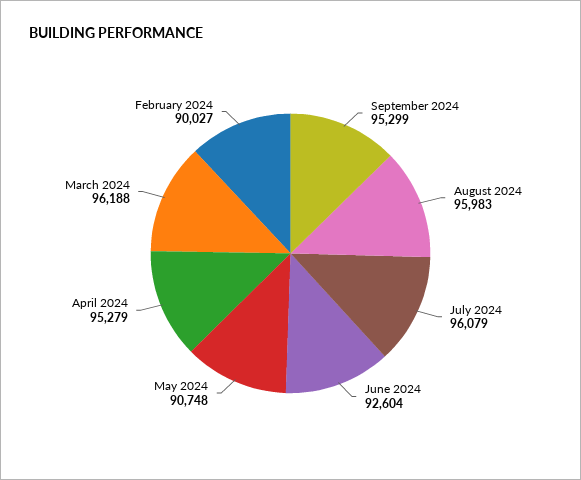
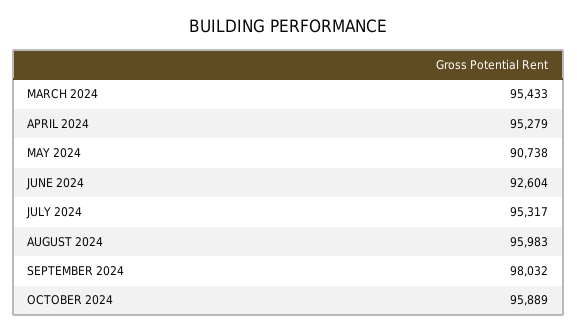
September 2024: 95299 -> 98032
July 2024: 96079 -> 95317
May 2024: 90748 -> 90738
March 2024: 96188 -> 95433
February 2024: 90027 -> none
OCTOBER 2024: none -> 95889

